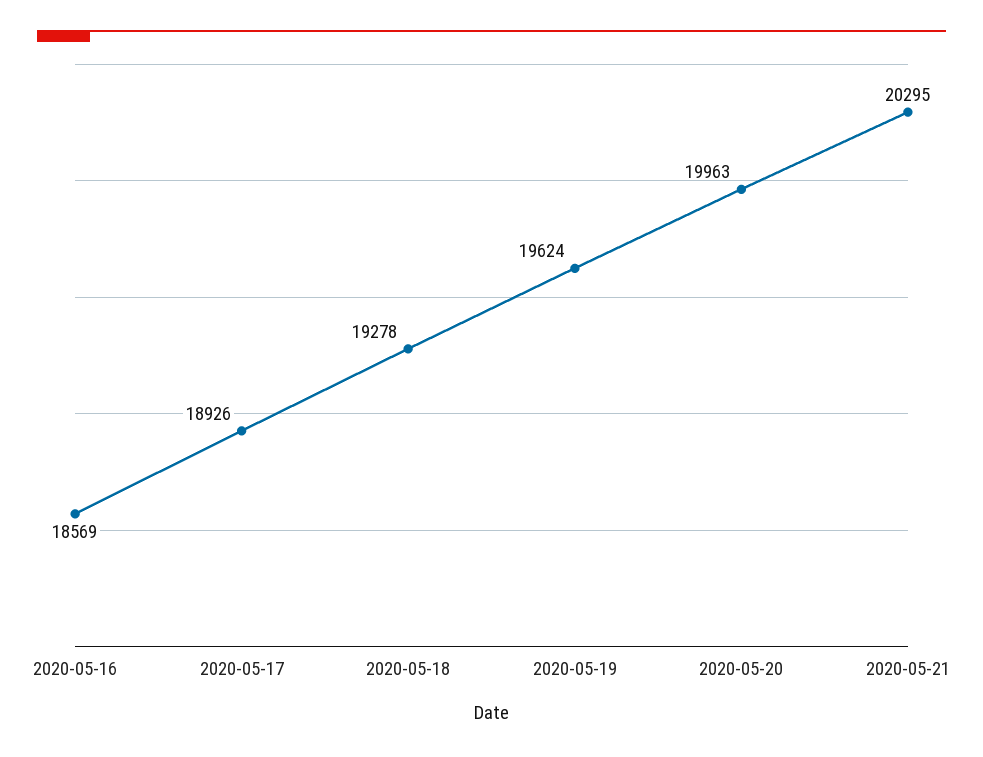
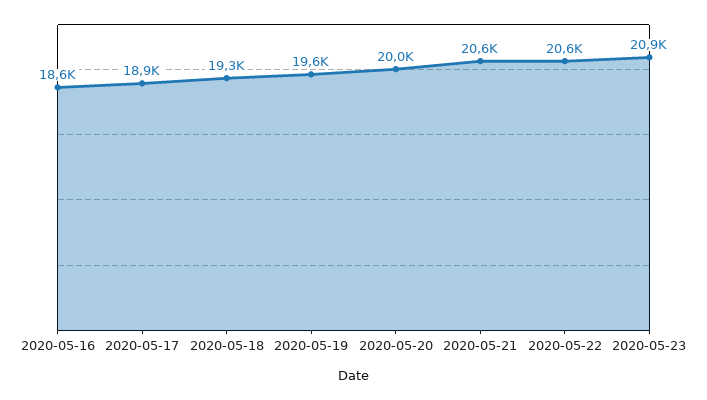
2020-05-21: 20295 -> 20600
2020-05-22: none -> 20600
2020-05-23: none -> 20900

